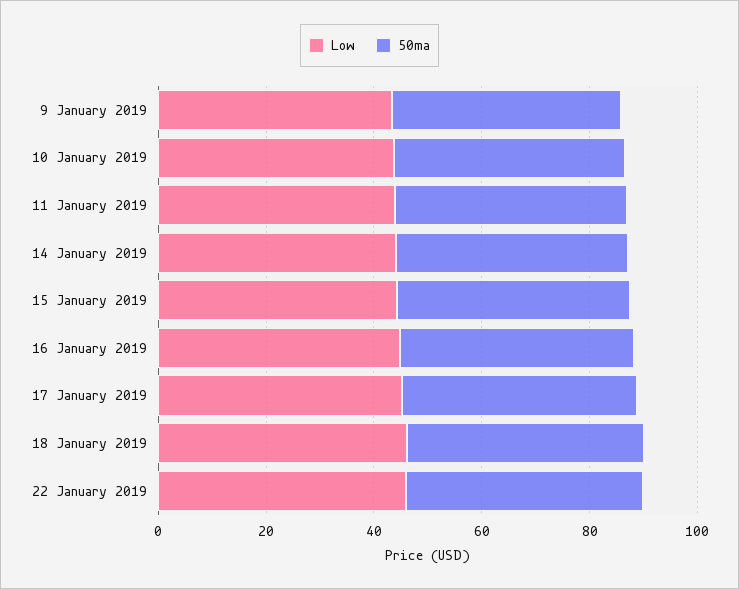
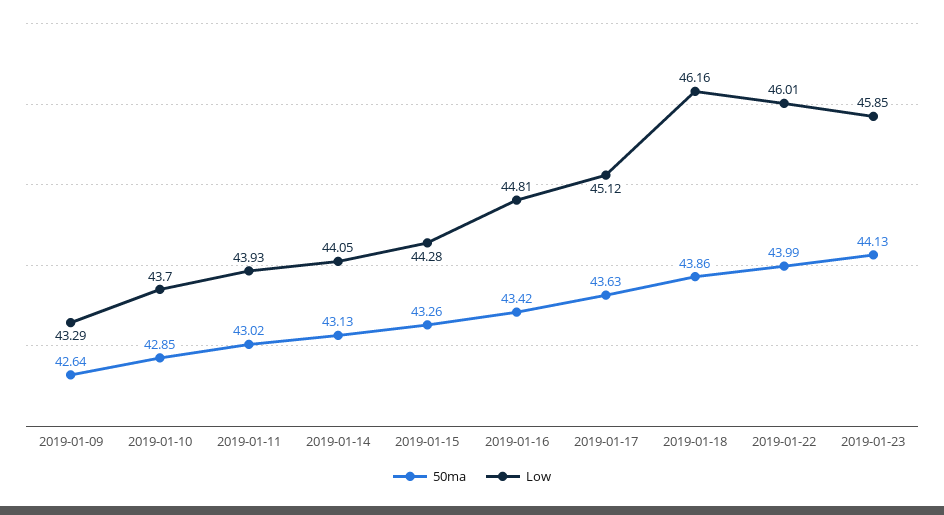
50ma, 2019-01-23: none -> 44.13
Low, 2019-01-23: none -> 45.85

